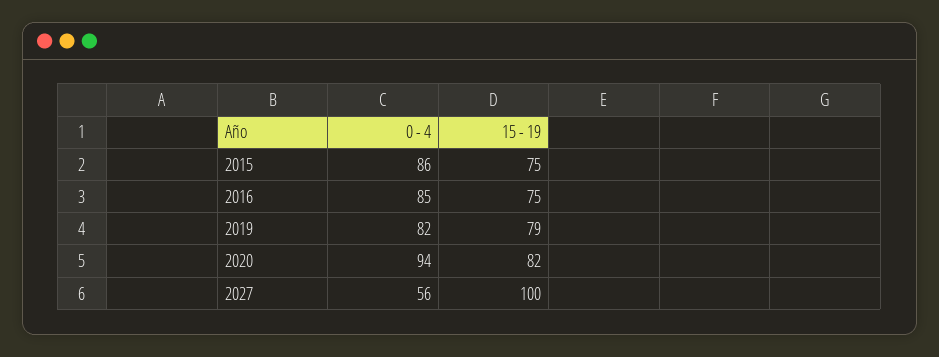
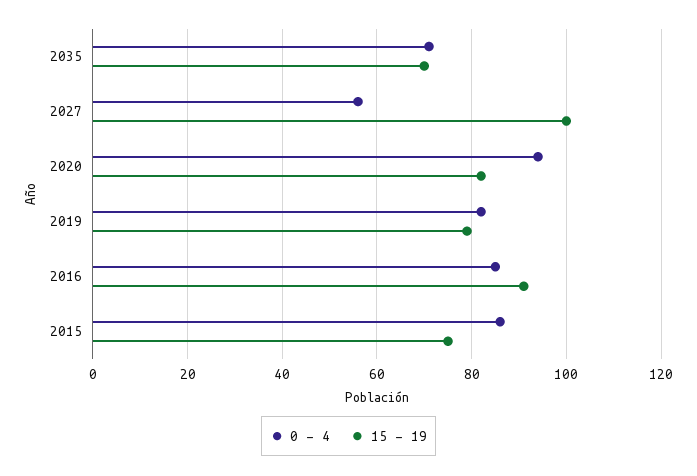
15 - 19, 2016: 75 -> 90
0 - 4, 2035: none -> 70
15 - 19, 2035: none -> 70

